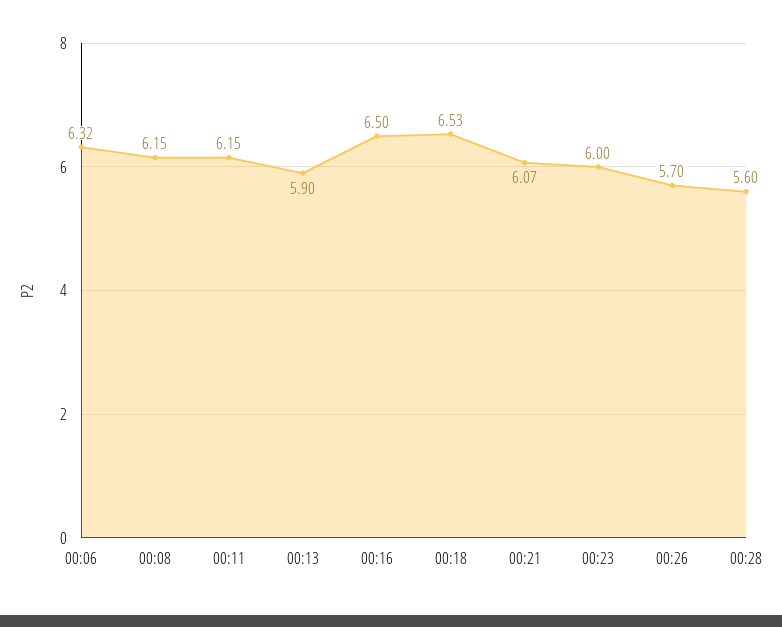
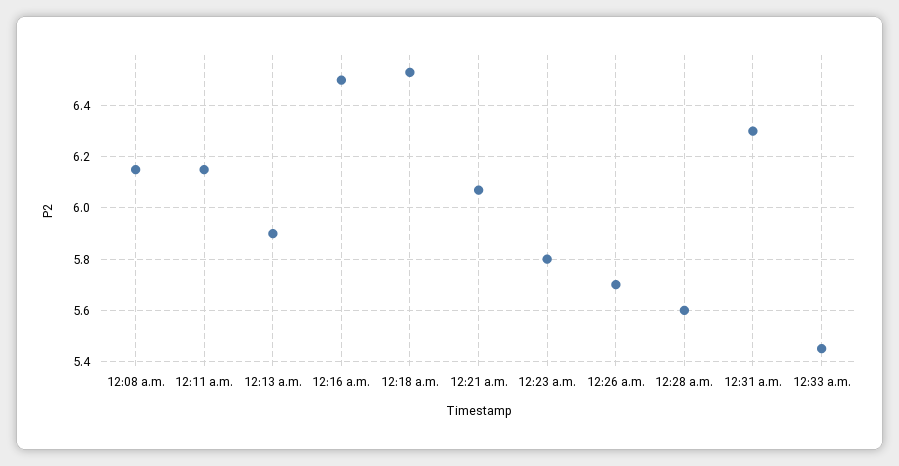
00:06: 6.32 -> none
00:23: 6 -> 5.8
12:31 a.m.: none -> 6.3
12:33 a.m.: none -> 5.45

